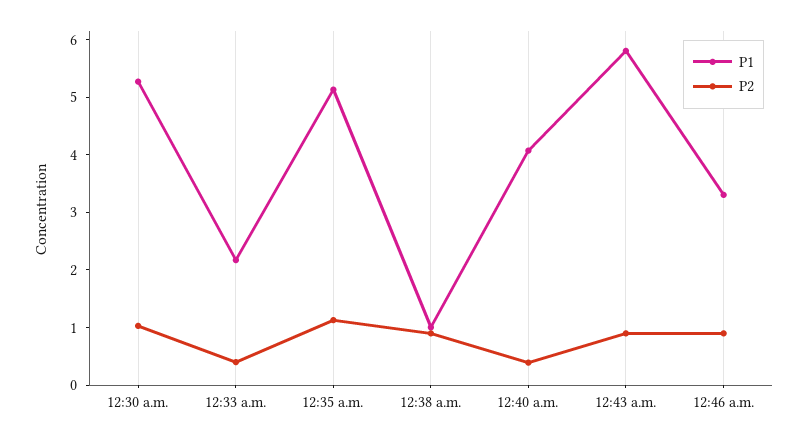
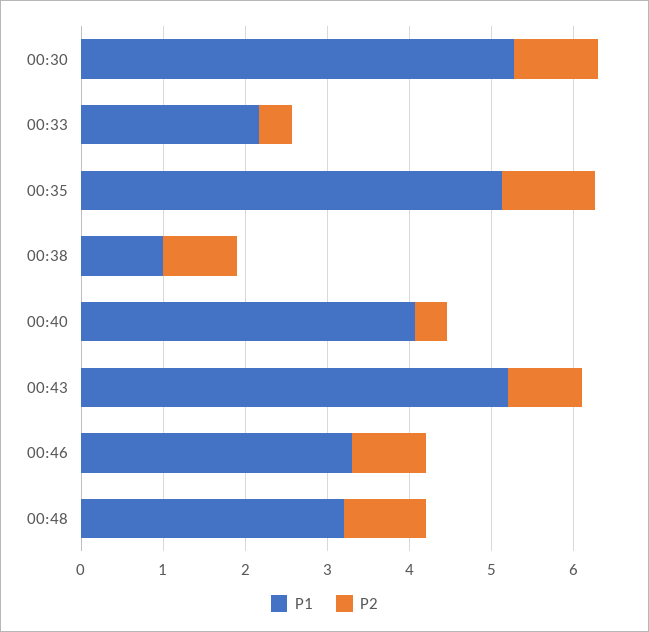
P1, 12:43 a.m.: 5.8 -> 5.2
P1, 00:48: none -> 3.2
P2, 00:48: none -> 1

